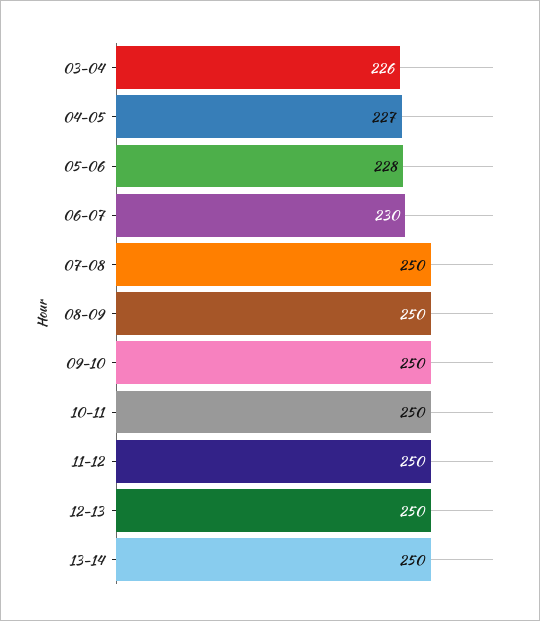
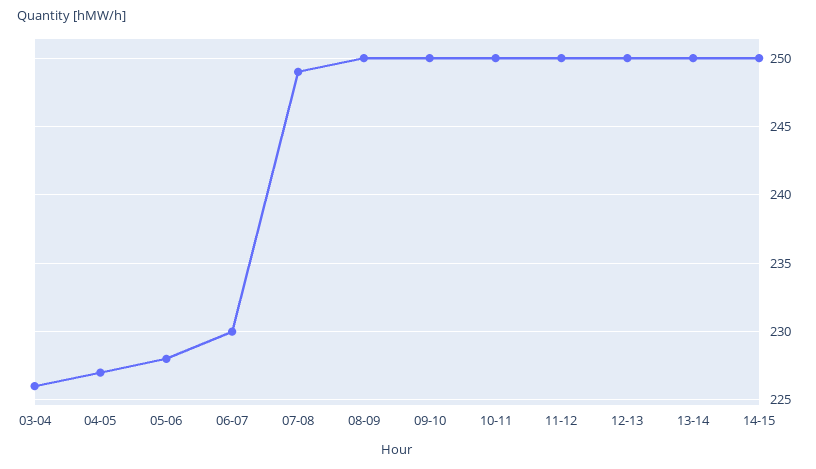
07-08: 250 -> 249
14-15: none -> 250

